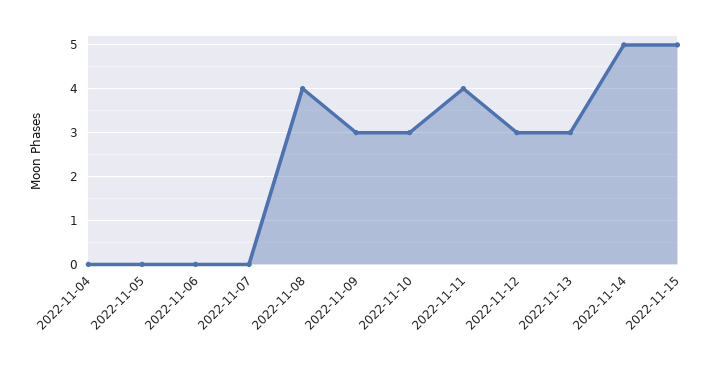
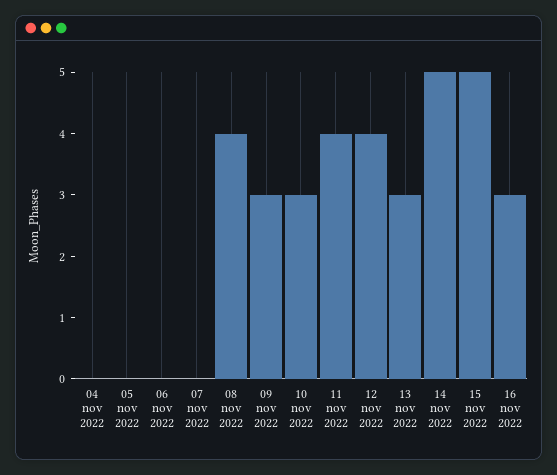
2022-11-12: 3 -> 4
16 nov 2022: none -> 3

